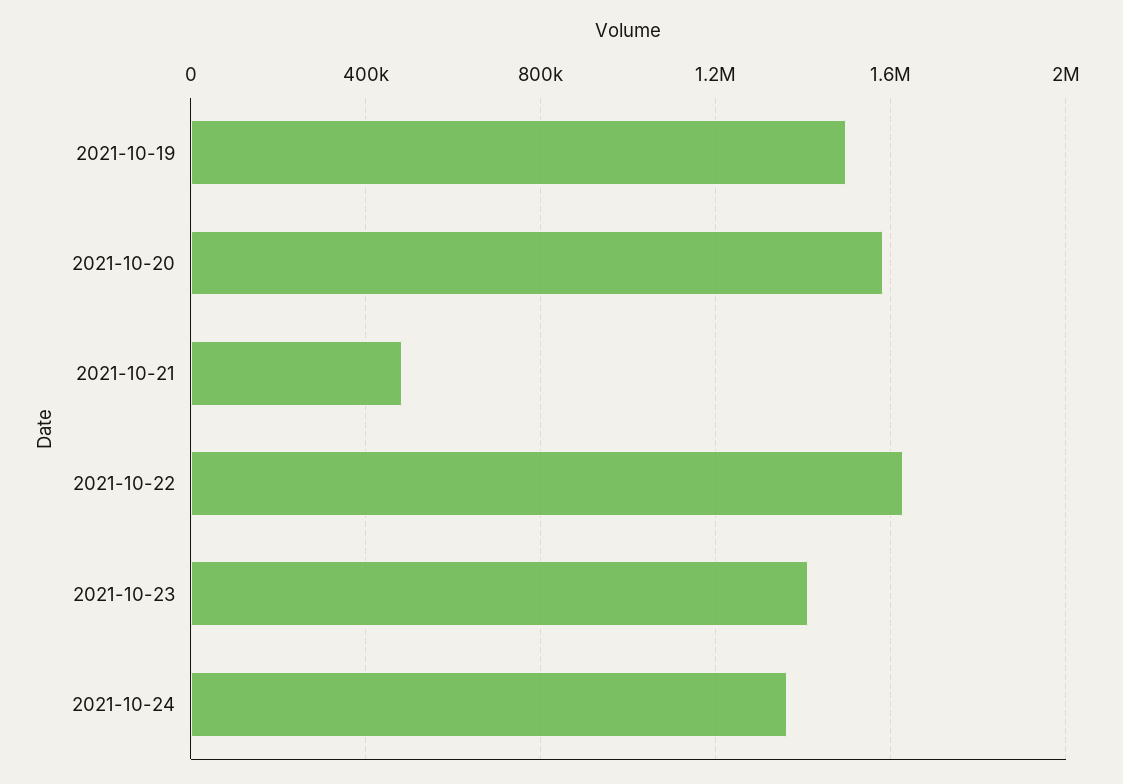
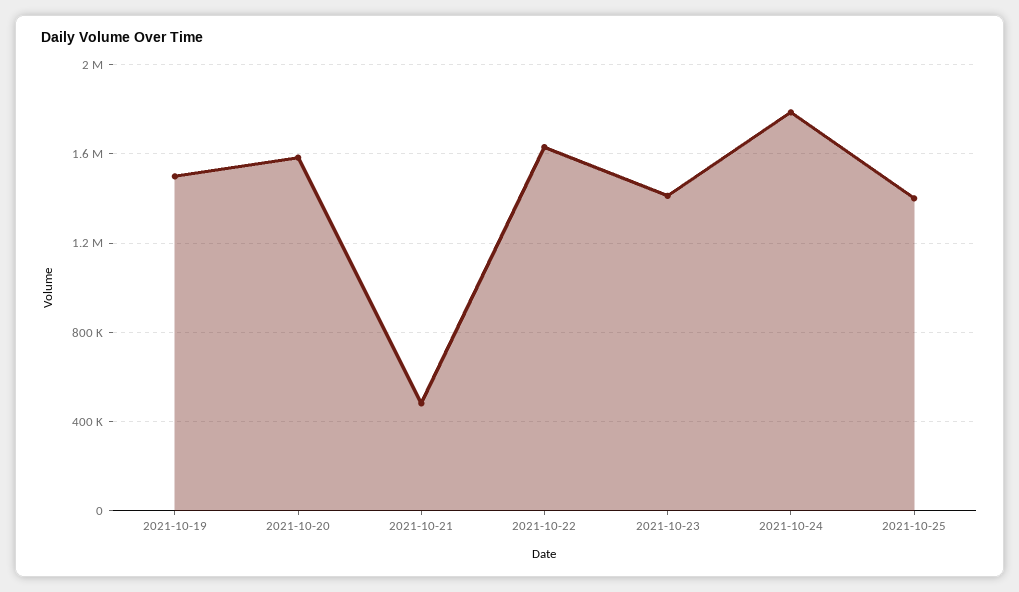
2021-10-24: 1350000 -> 1800000
2021-10-25: none -> 1400000

